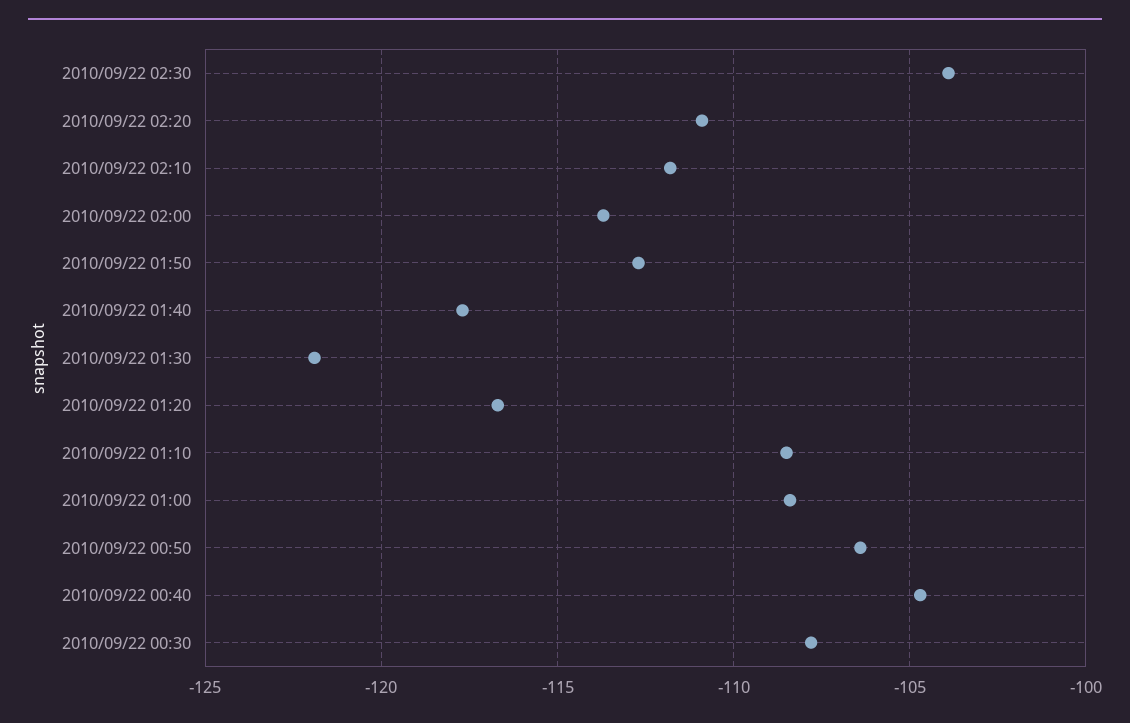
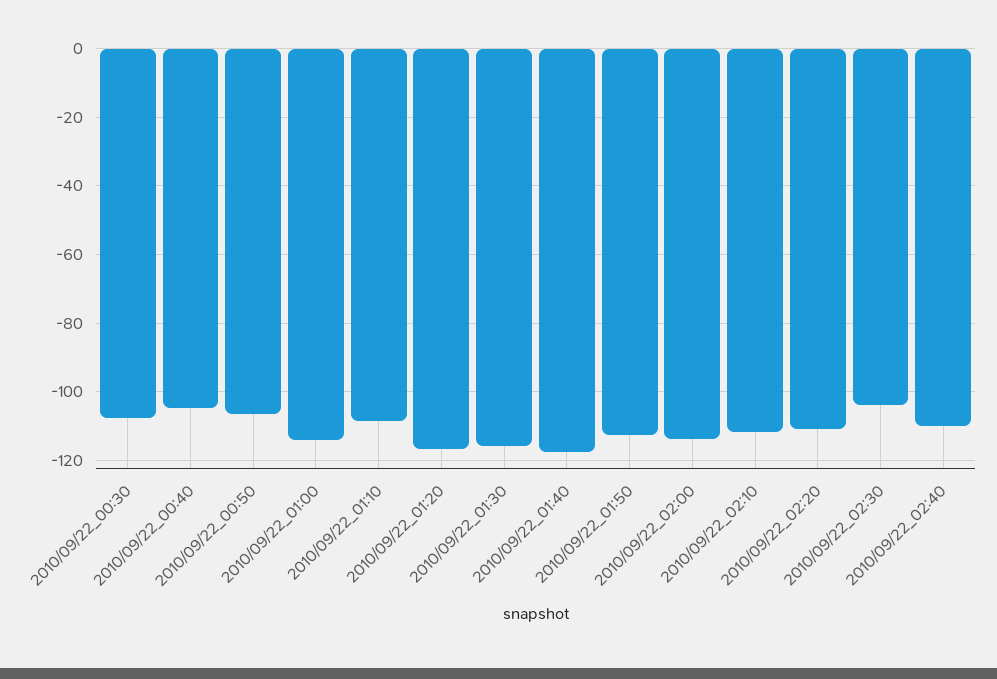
2010/09/22 01:30: -122 -> -116
2010/09/22 01:00: -108.5 -> -114
2010/09/22_02:40: none -> -110

